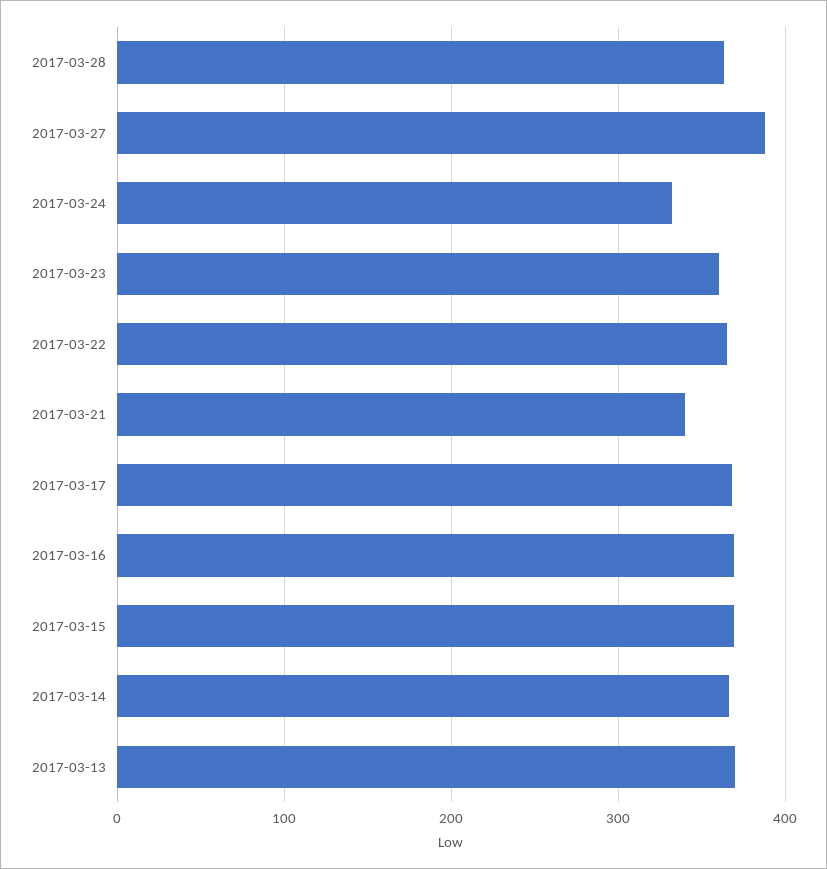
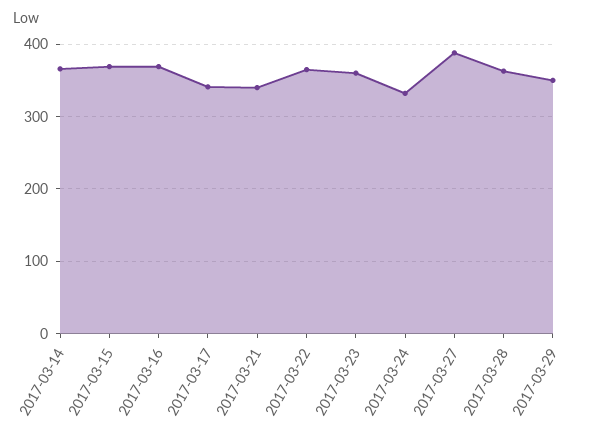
2017-03-17: 370 -> 340
2017-03-13: 370 -> none
2017-03-29: none -> 350

